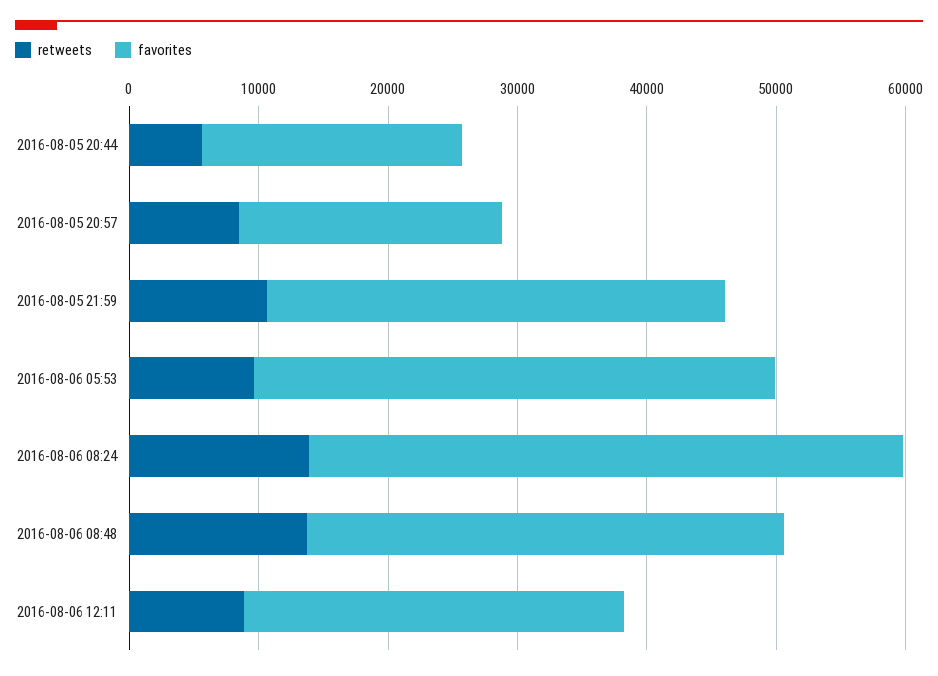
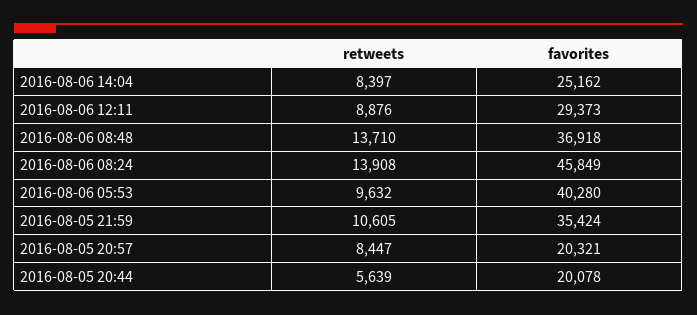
retweets, 2016-08-06 14:04: none -> 8397
favorites, 2016-08-06 14:04: none -> 25162

